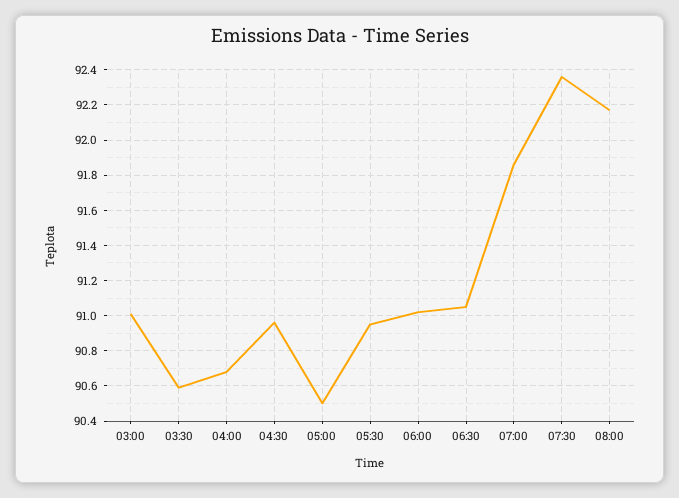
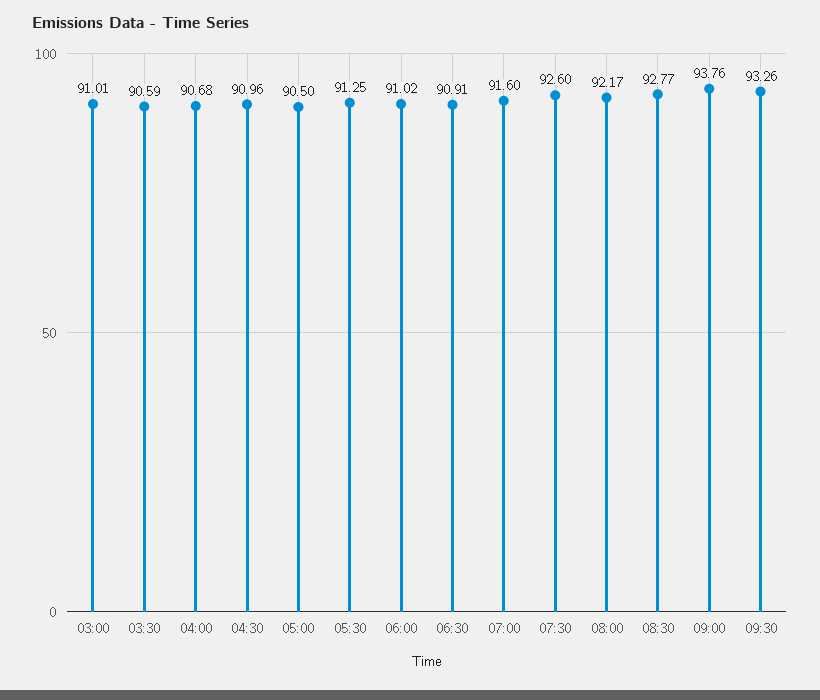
05:30: 90.95 -> 91.25
06:30: 91.05 -> 90.91
07:00: 91.85 -> 91.6
07:30: 92.35 -> 92.6
08:30: none -> 92.77
09:00: none -> 93.76
09:30: none -> 93.26

